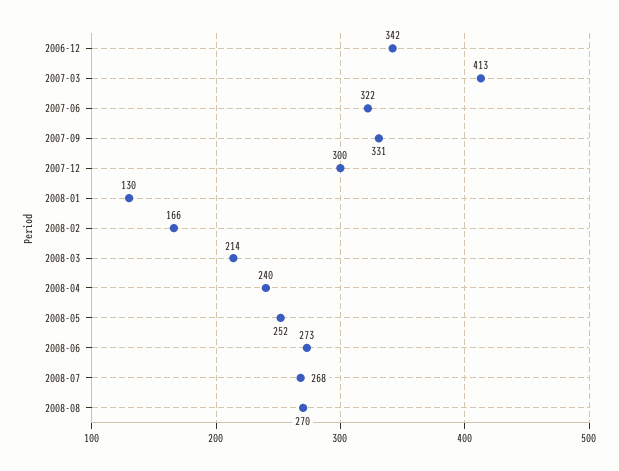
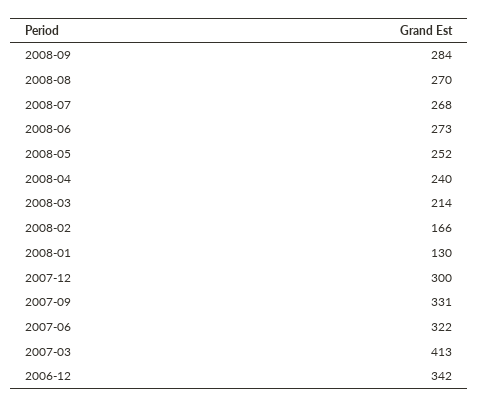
2008-09: none -> 284

